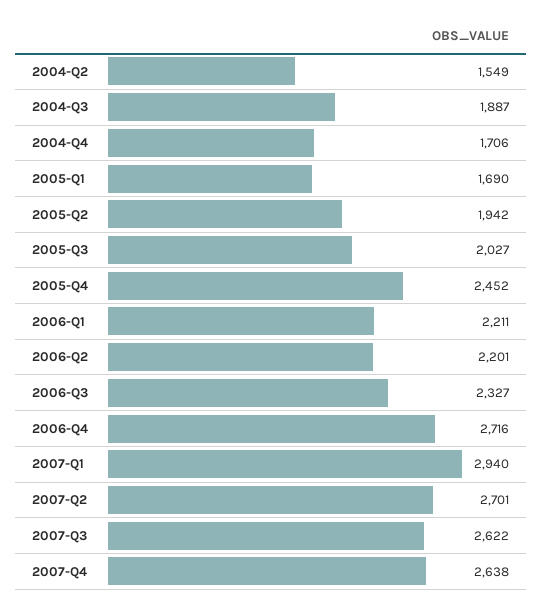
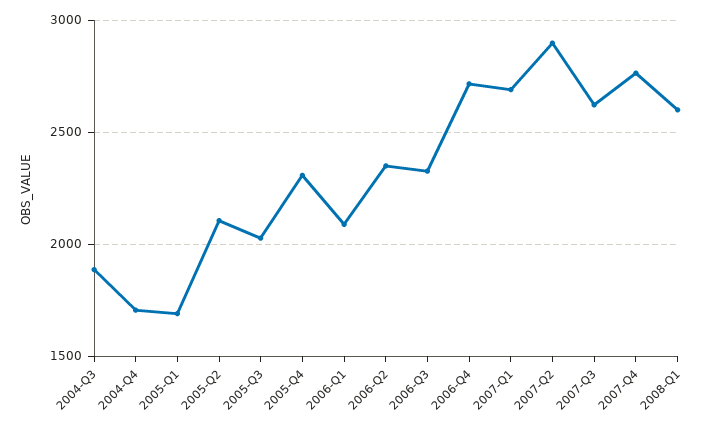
2004-Q2: 1549 -> none
2005-Q2: 1942 -> 2100
2005-Q4: 2452 -> 2300
2006-Q1: 2211 -> 2100
2006-Q2: 2201 -> 2350
2007-Q1: 2940 -> 2700
2007-Q2: 2701 -> 2900
2007-Q4: 2638 -> 2750
2008-Q1: none -> 2600

